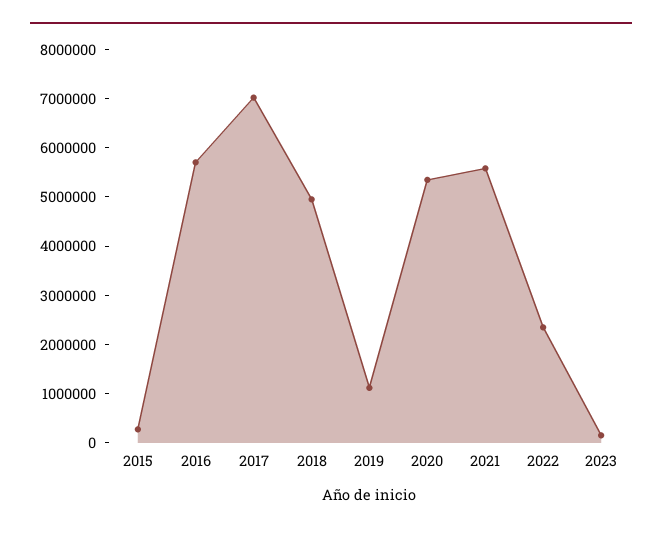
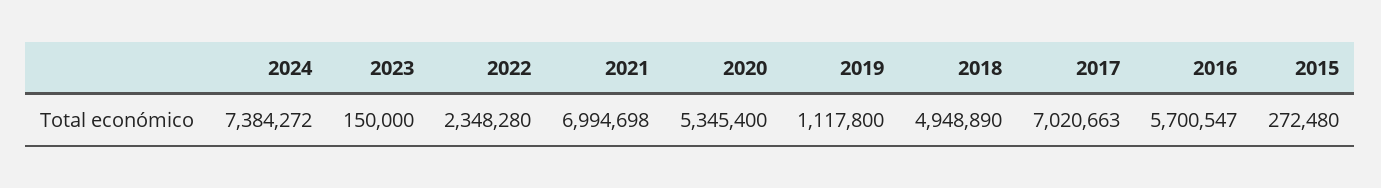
2021: 5600000 -> 6994698
2024: none -> 7384272

